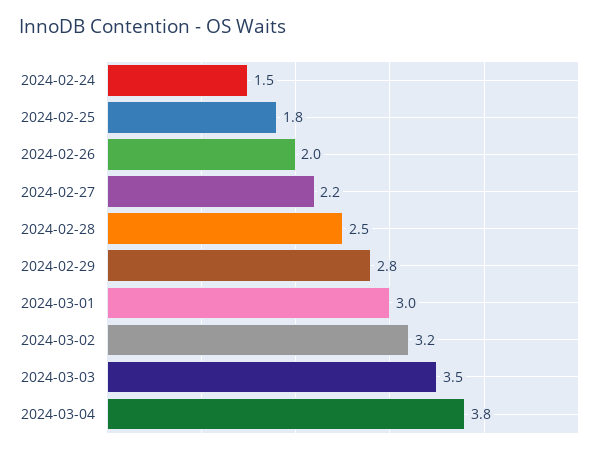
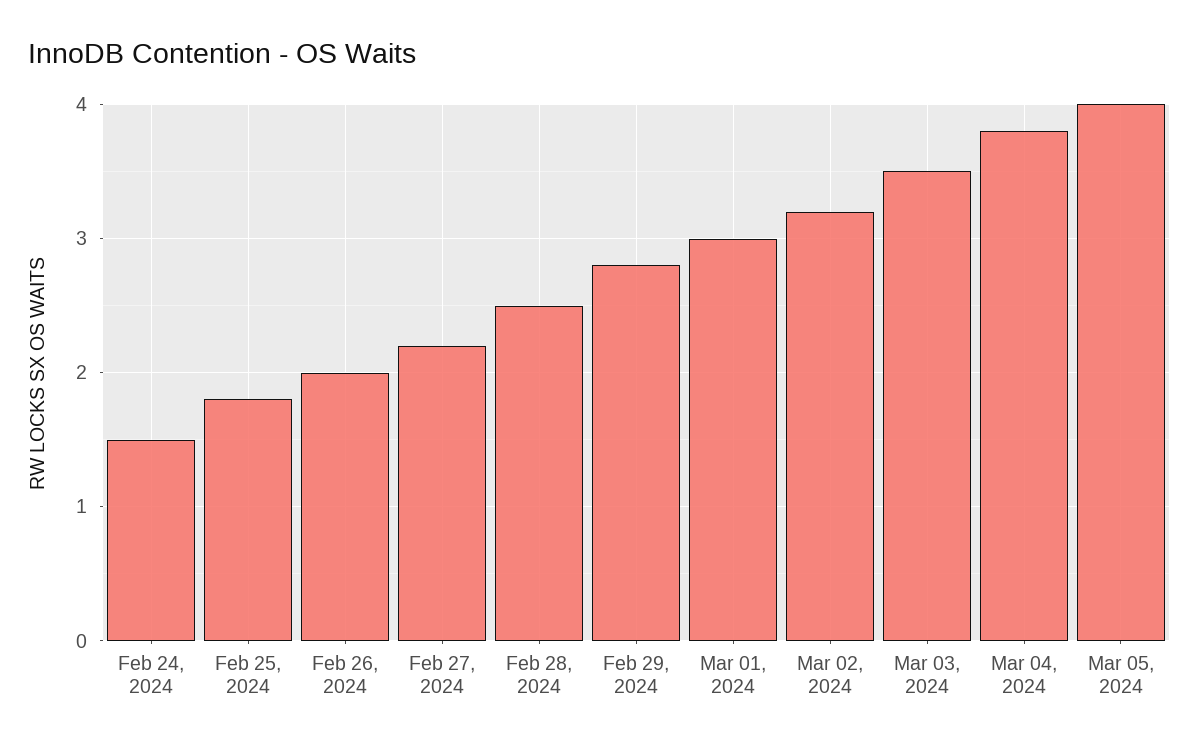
Mar 05, 2024: none -> 4

